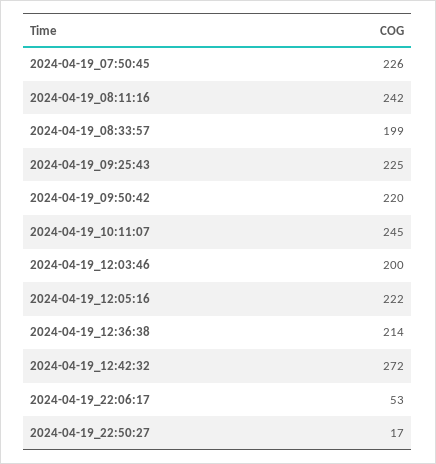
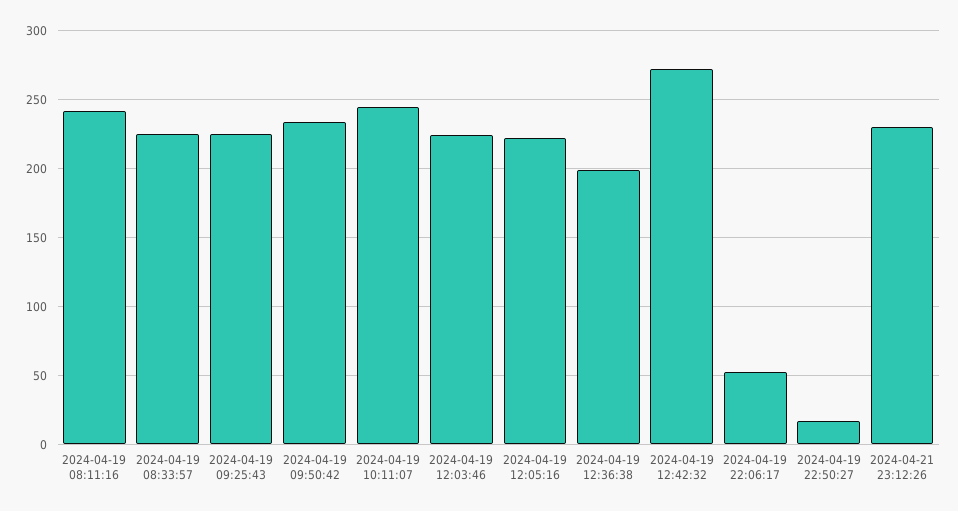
2024-04-19_07:50:45: 226 -> none
2024-04-19_08:33:57: 199 -> 225
2024-04-19_09:50:42: 220 -> 235
2024-04-19_12:03:46: 200 -> 225
2024-04-19_12:36:38: 214 -> 200
2024-04-21 23:12:26: none -> 230

